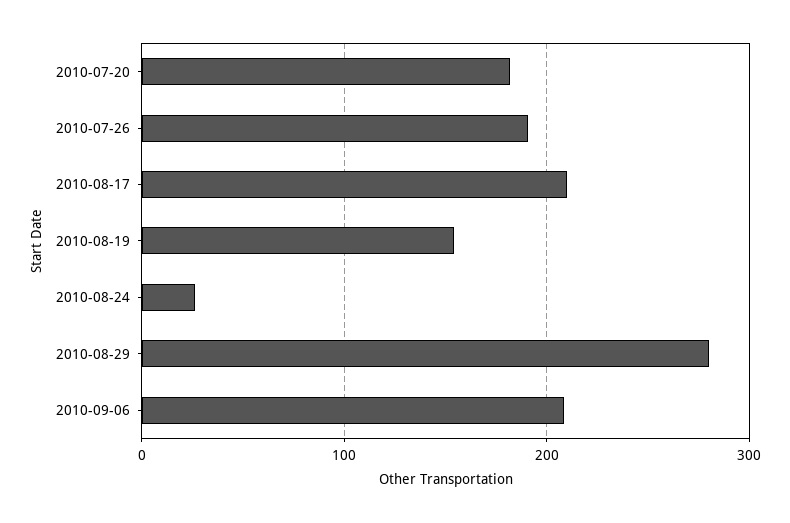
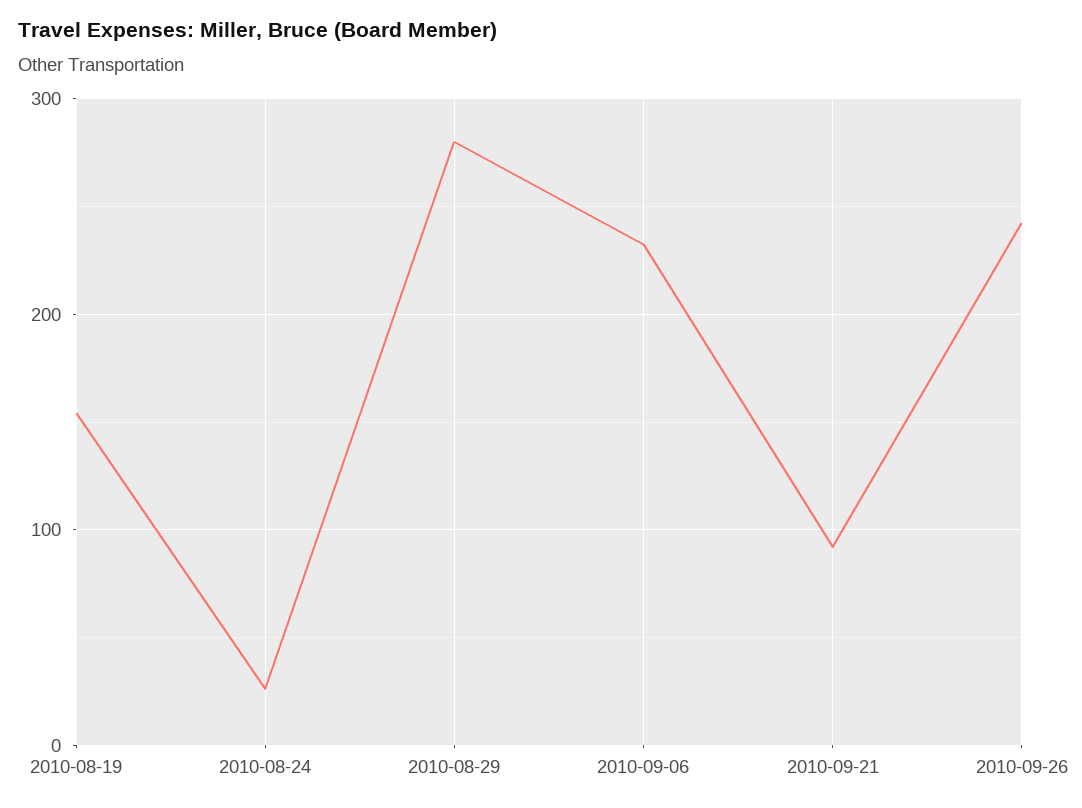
2010-07-20: 180 -> none
2010-07-26: 190 -> none
2010-08-17: 210 -> none
2010-09-06: 210 -> 230
2010-09-21: none -> 90
2010-09-26: none -> 240

